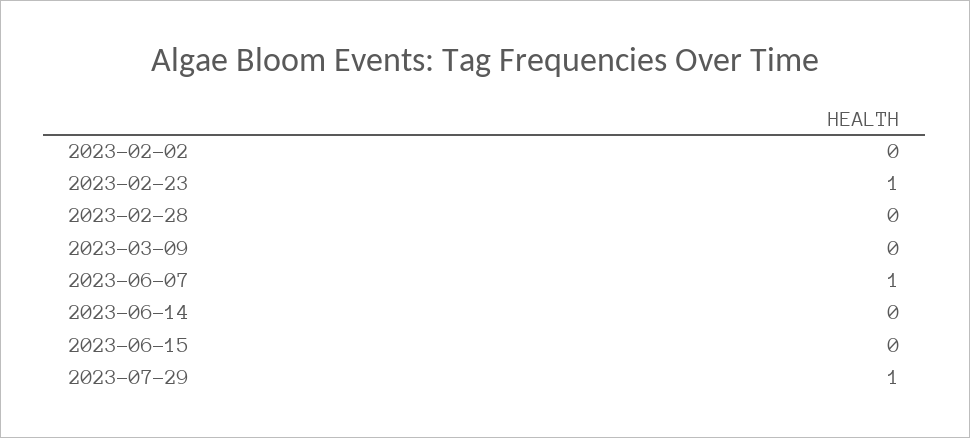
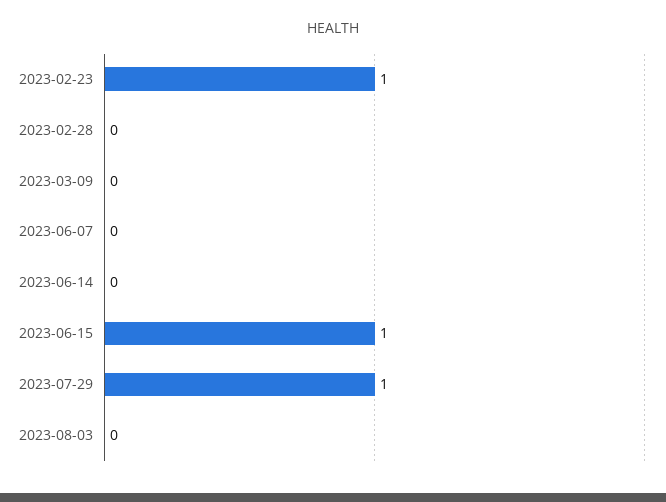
2023-02-02: 0 -> none
2023-06-07: 1 -> 0
2023-06-15: 0 -> 1
2023-08-03: none -> 0

